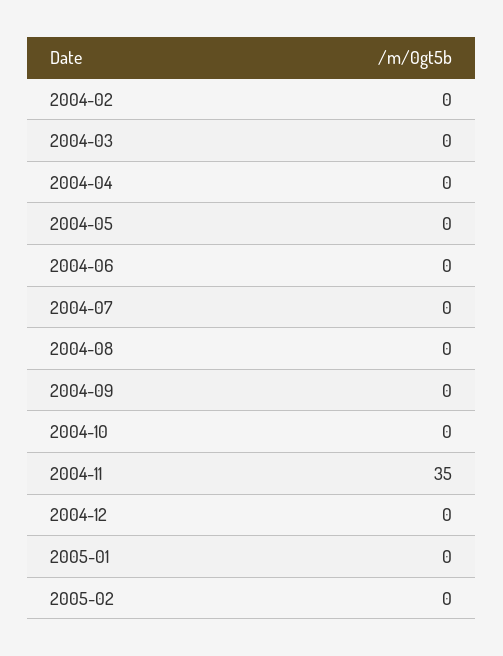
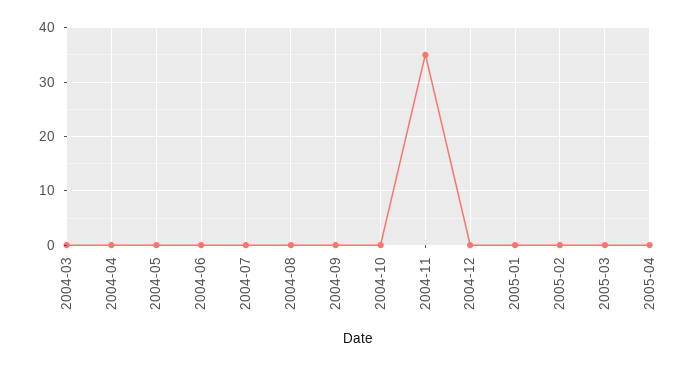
2004-02: 0 -> none
2005-03: none -> 0
2005-04: none -> 0

